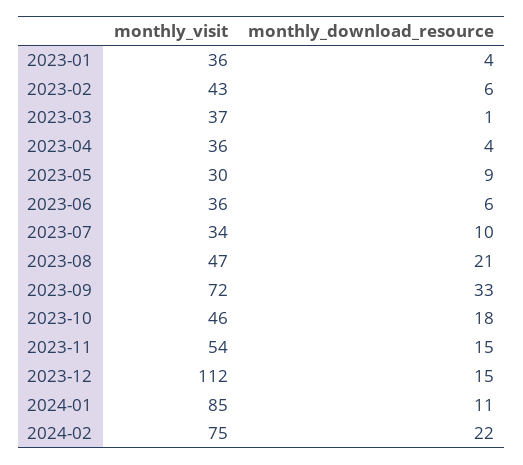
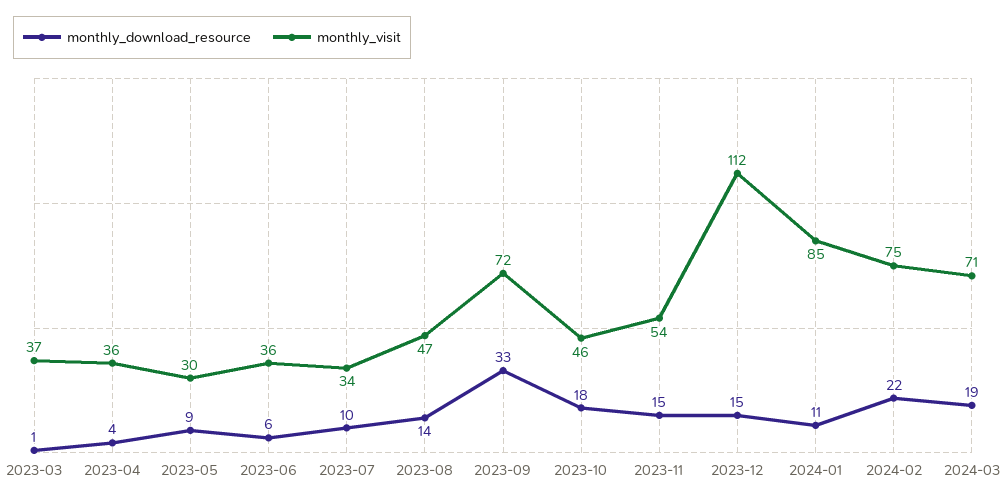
monthly_visit, 2023-01: 36 -> none
monthly_download_resource, 2023-01: 4 -> none
monthly_visit, 2023-02: 43 -> none
monthly_download_resource, 2023-02: 6 -> none
monthly_download_resource, 2023-08: 21 -> 14
monthly_download_resource, 2024-03: none -> 19
monthly_visit, 2024-03: none -> 71

